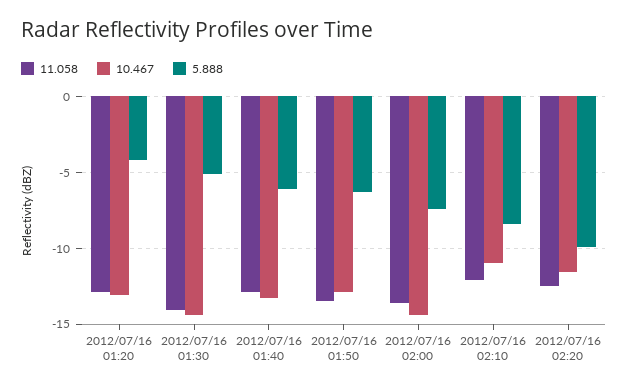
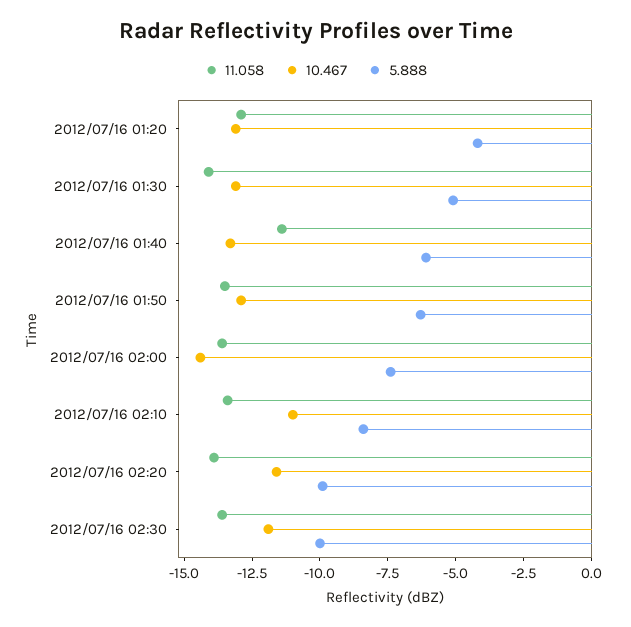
10.467, 2012/07/16 01:30: -14.5 -> -13
11.058, 2012/07/16 01:40: -13 -> -11.5
11.058, 2012/07/16 02:10: -12 -> -13.5
11.058, 2012/07/16 02:20: -12.5 -> -14
11.058, 2012/07/16 02:30: none -> -13.5
10.467, 2012/07/16 02:30: none -> -12
5.888, 2012/07/16 02:30: none -> -10

